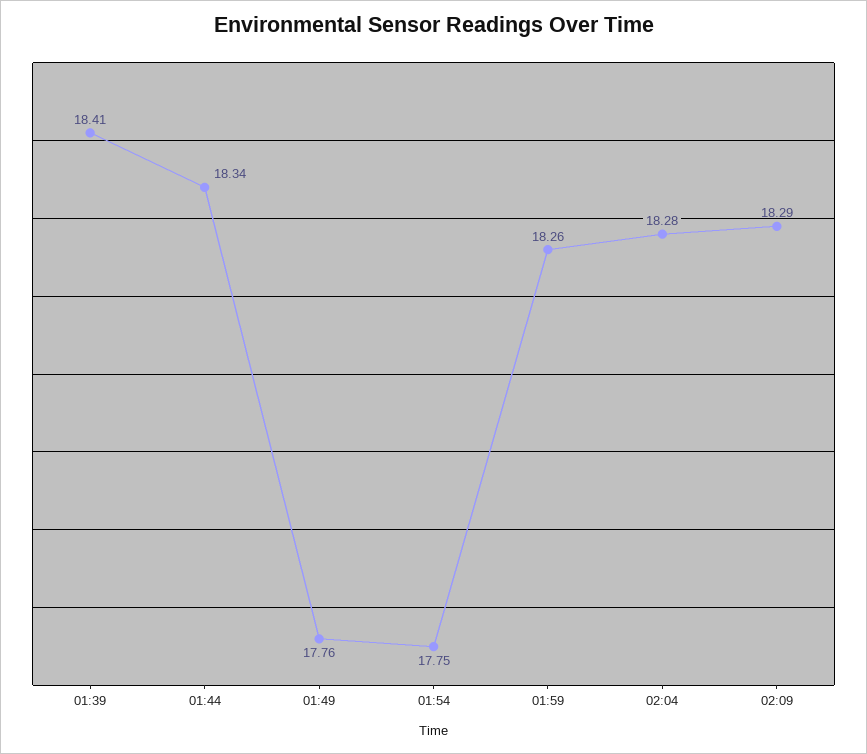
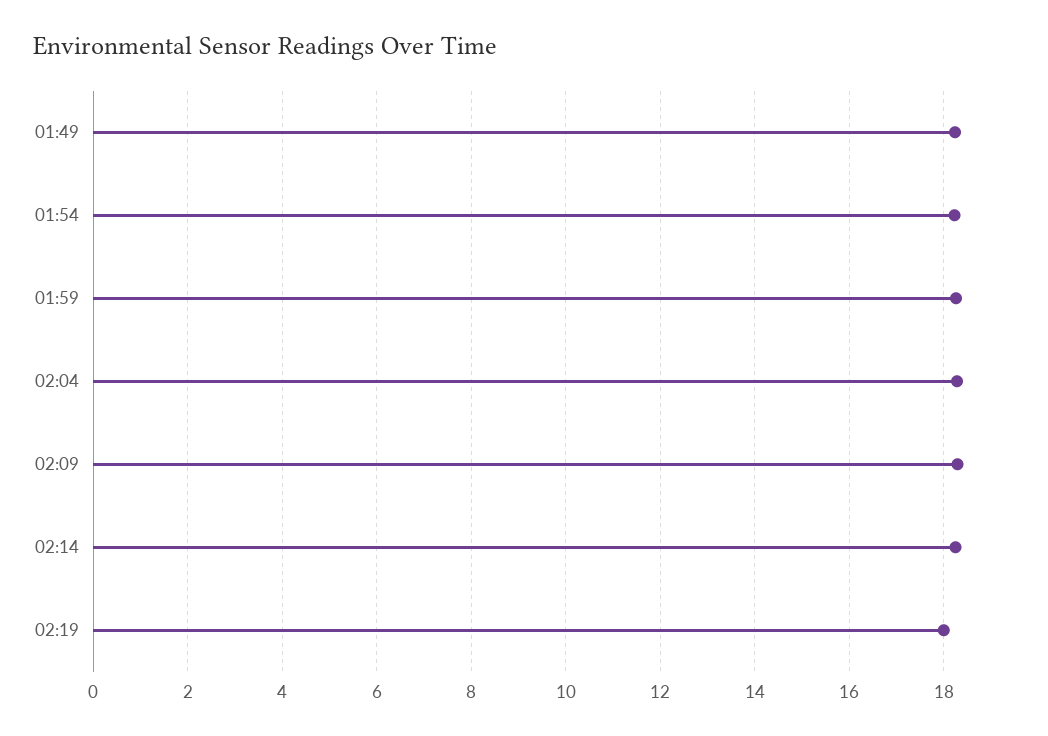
01:39: 18.41 -> none
01:44: 18.34 -> none
01:49: 17.76 -> 18.2
01:54: 17.75 -> 18.2
02:14: none -> 18.2
02:19: none -> 18

